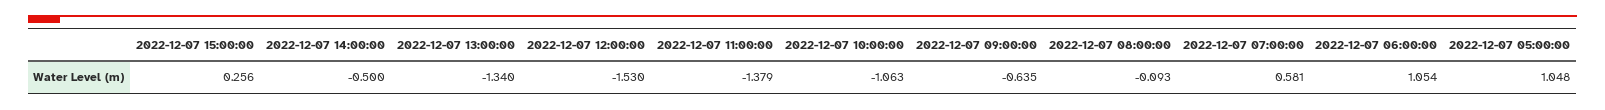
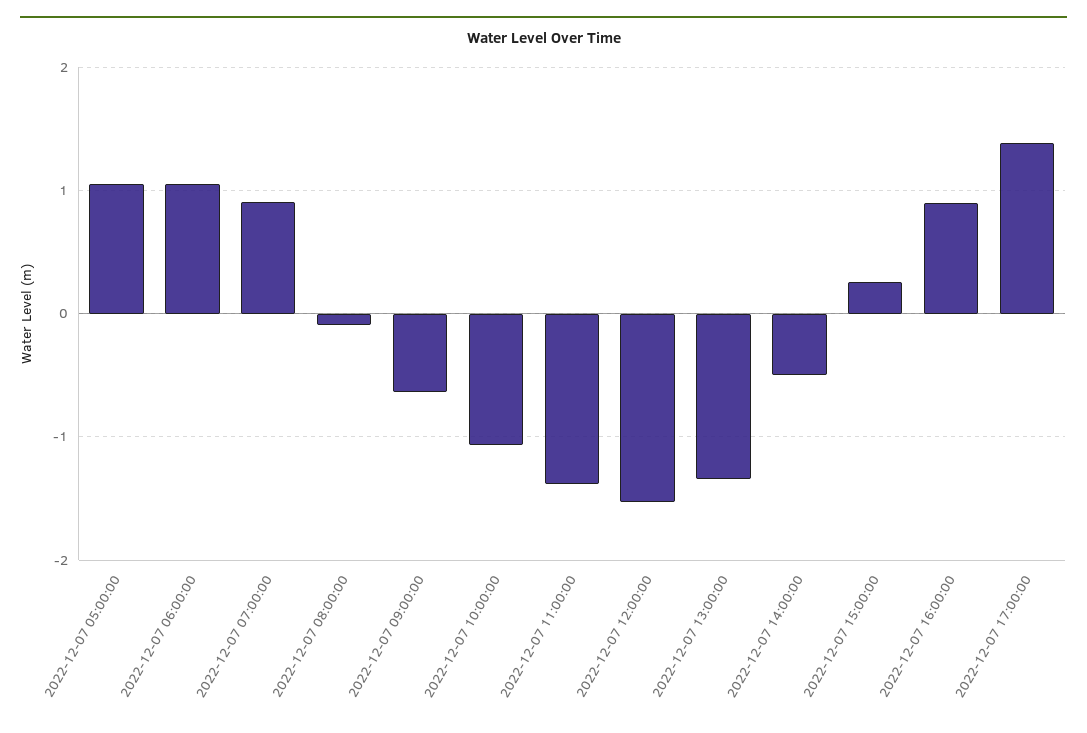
2022-12-07 07:00:00: 0.581 -> 0.9
2022-12-07 16:00:00: none -> 0.9
2022-12-07 17:00:00: none -> 1.4

